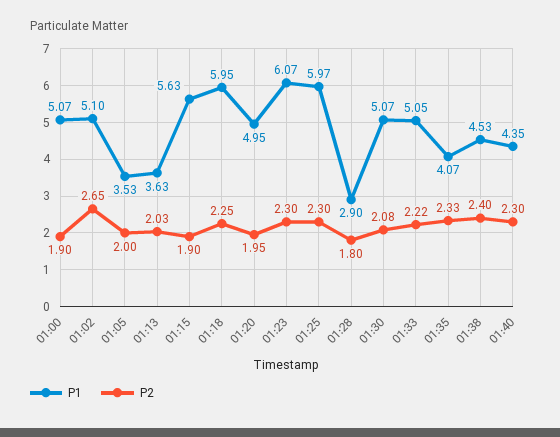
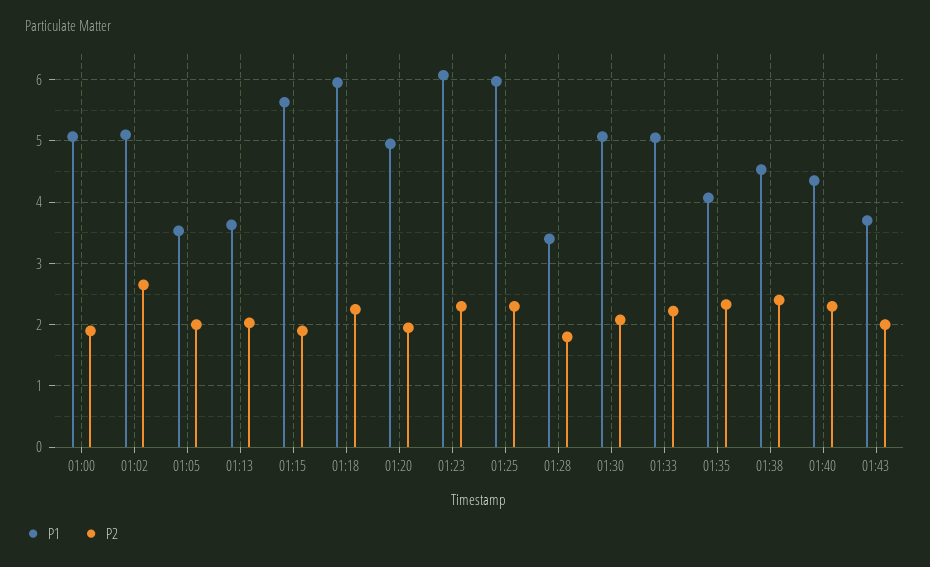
P1, 01:28: 2.9 -> 3.4
P1, 01:43: none -> 3.7
P2, 01:43: none -> 2

